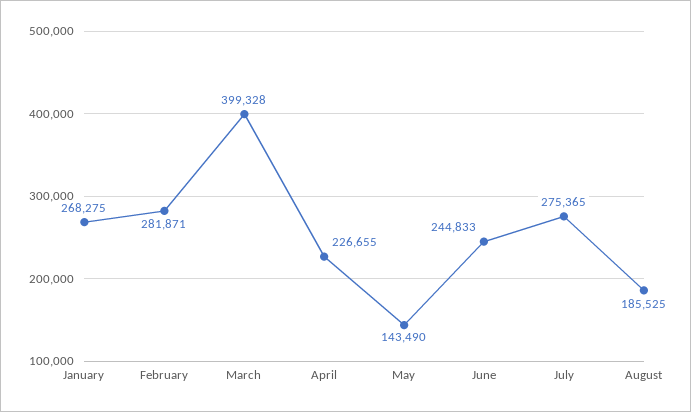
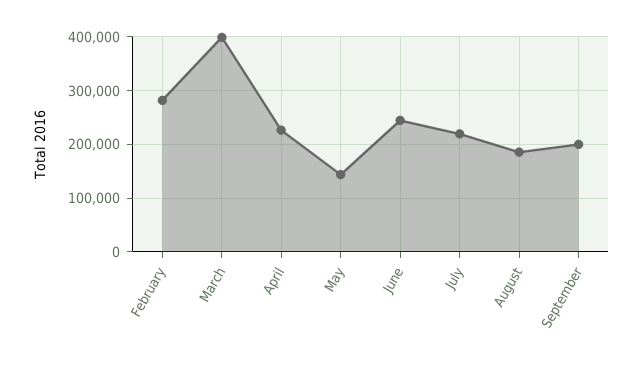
January: 268275 -> none
July: 275365 -> 220000
September: none -> 200000

